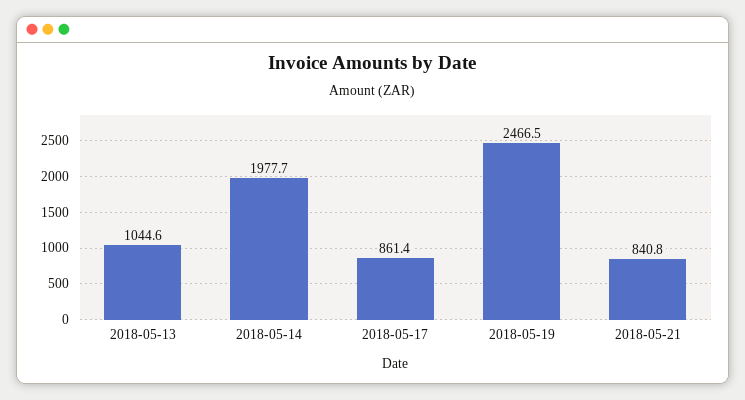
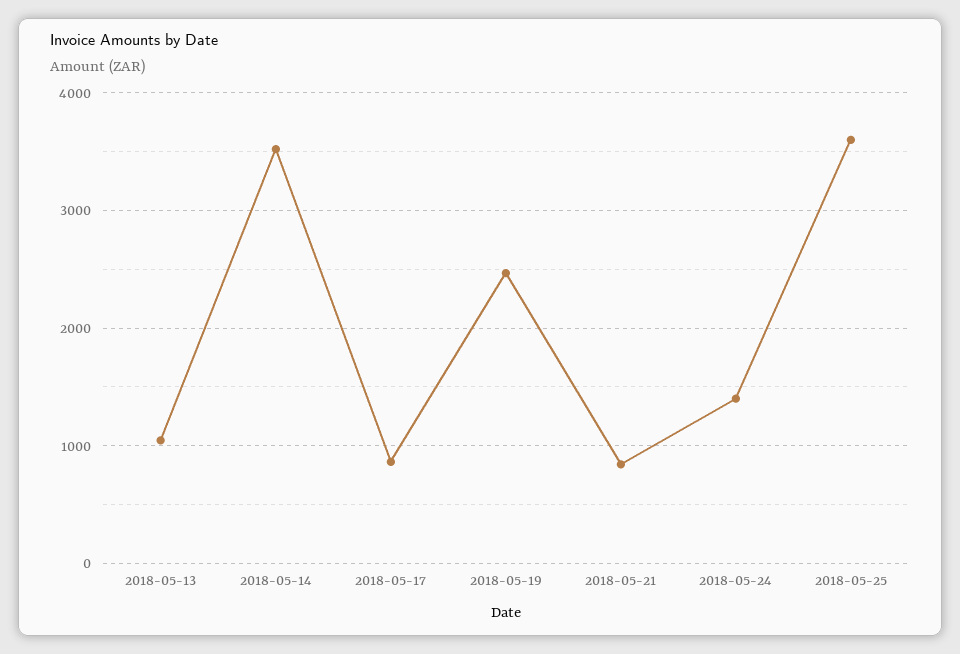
2018-05-14: 1977.7 -> 3500
2018-05-24: none -> 1400
2018-05-25: none -> 3600

